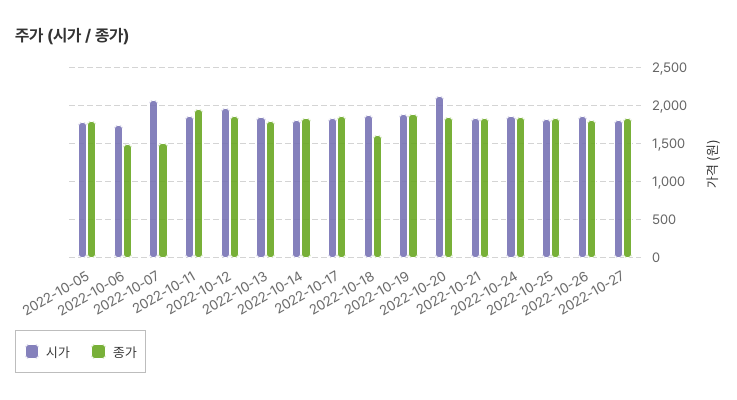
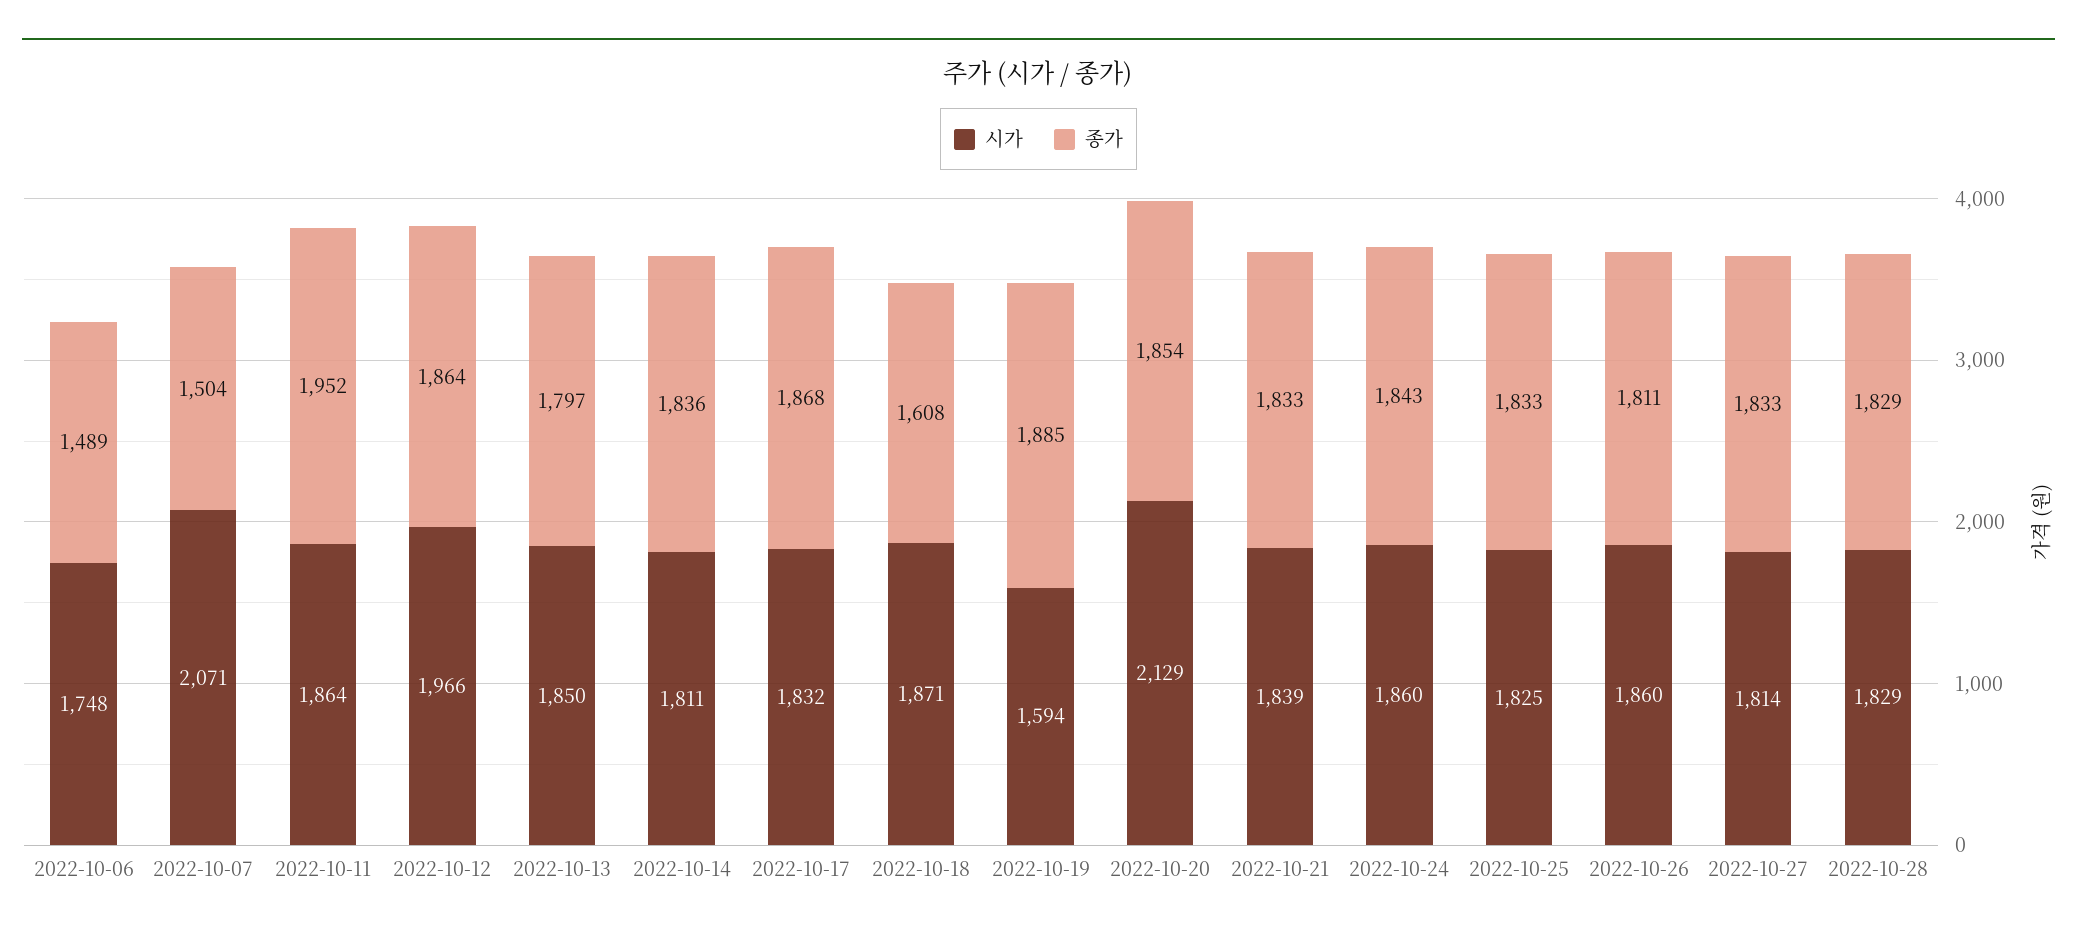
시가, 2022-10-05: 1800 -> none
종가, 2022-10-05: 1800 -> none
시가, 2022-10-19: 1900 -> 1594
시가, 2022-10-28: none -> 1829
종가, 2022-10-28: none -> 1829

